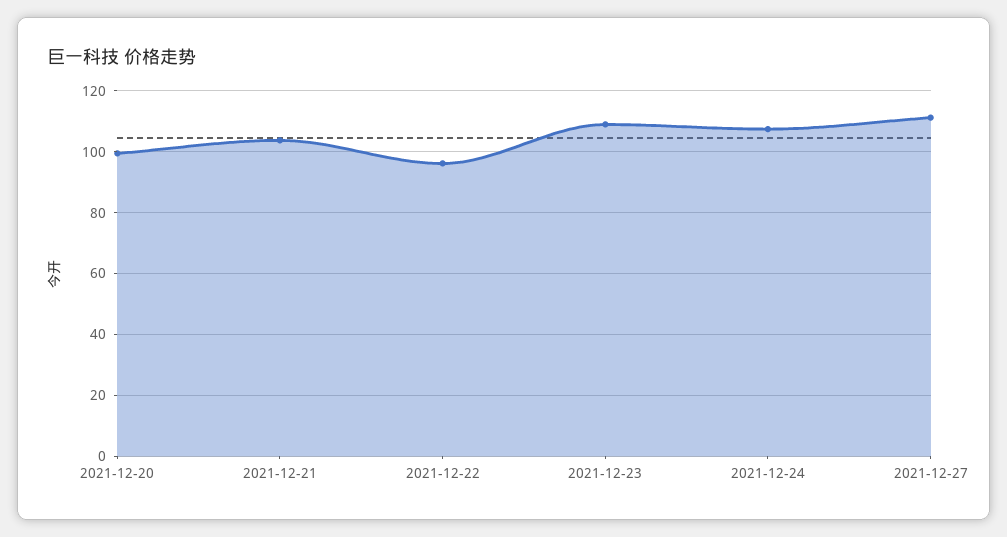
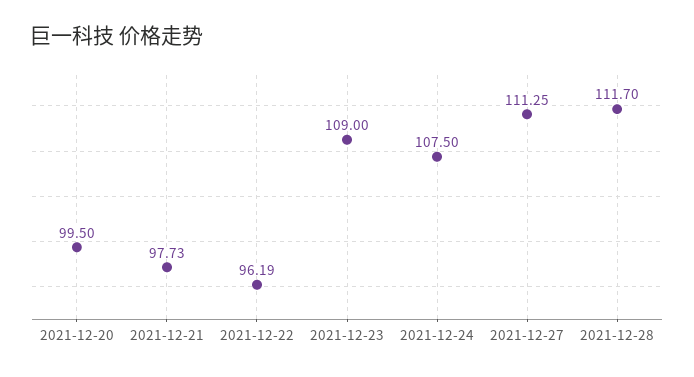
2021-12-21: 104 -> 97.73
2021-12-28: none -> 111.7

